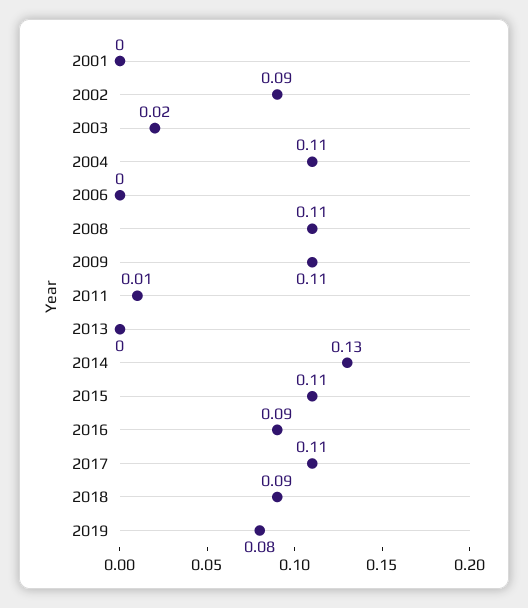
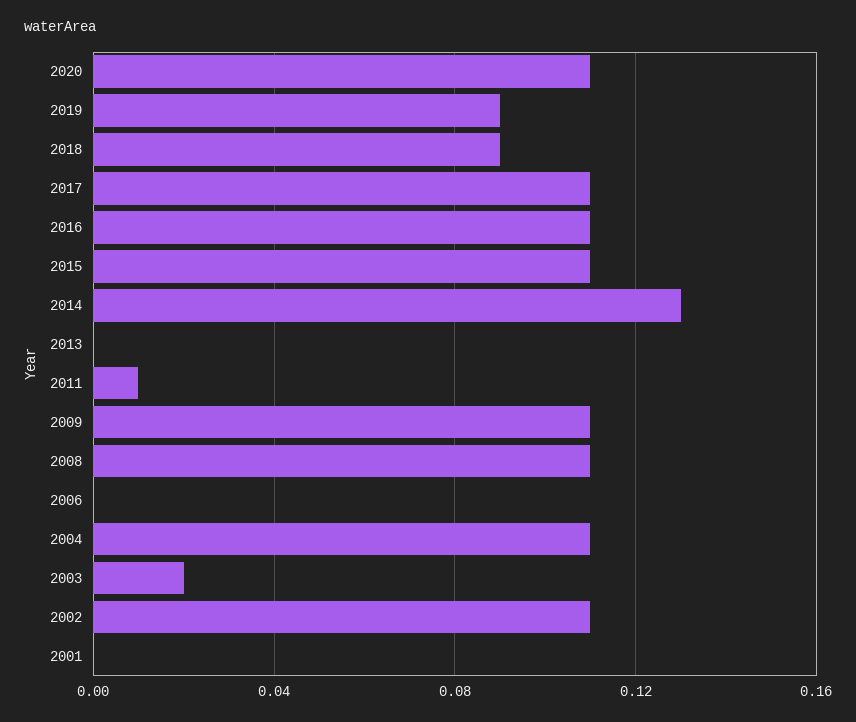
2002: 0.09 -> 0.11
2016: 0.09 -> 0.11
2019: 0.08 -> 0.09
2020: none -> 0.11

